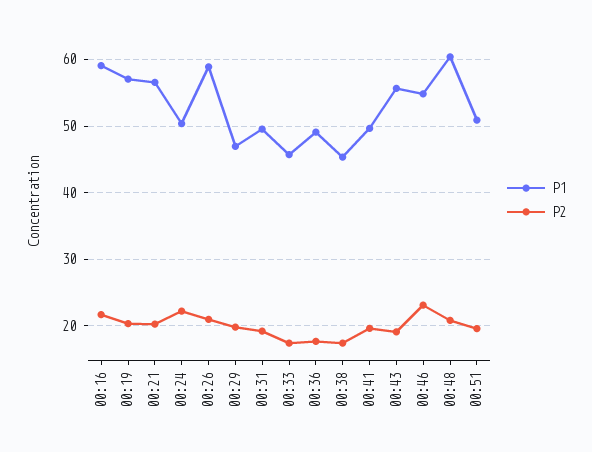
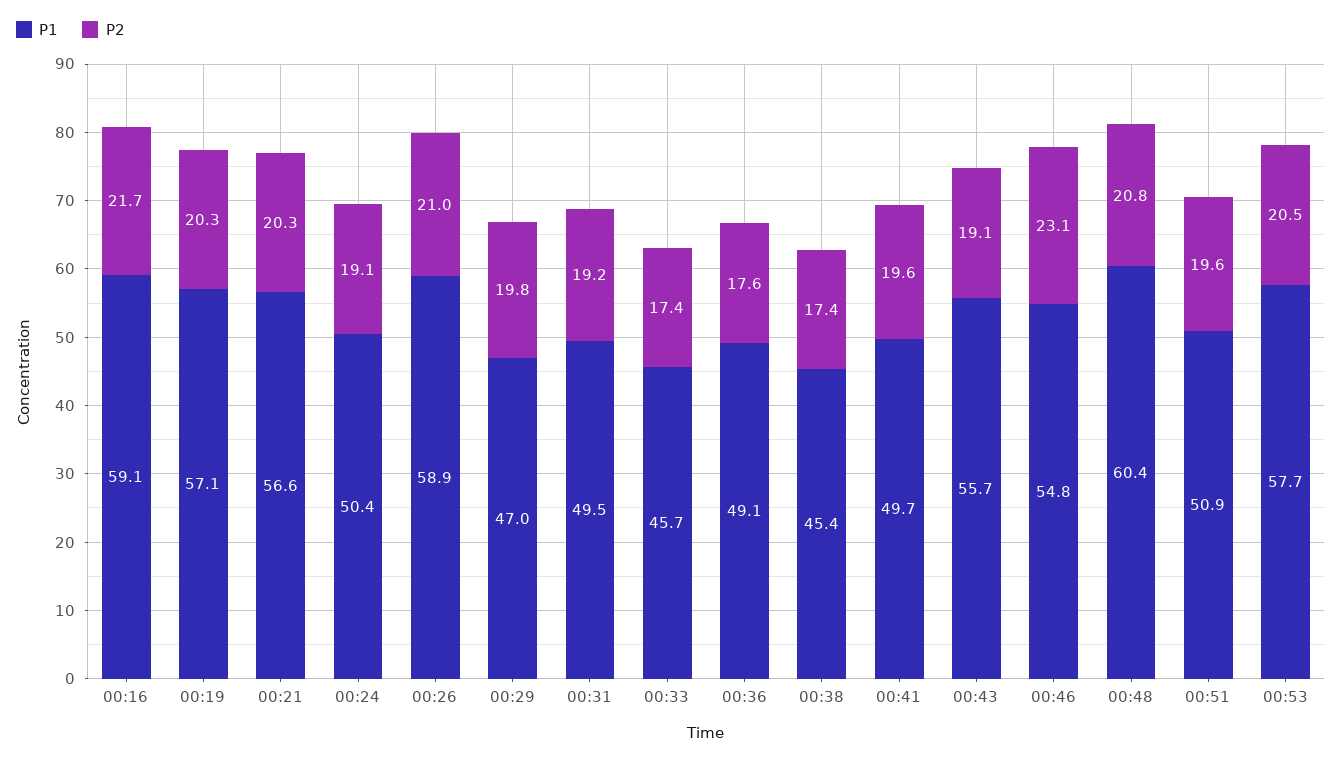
P2, 00:24: 22 -> 19.1
P1, 00:53: none -> 57.7
P2, 00:53: none -> 20.5

